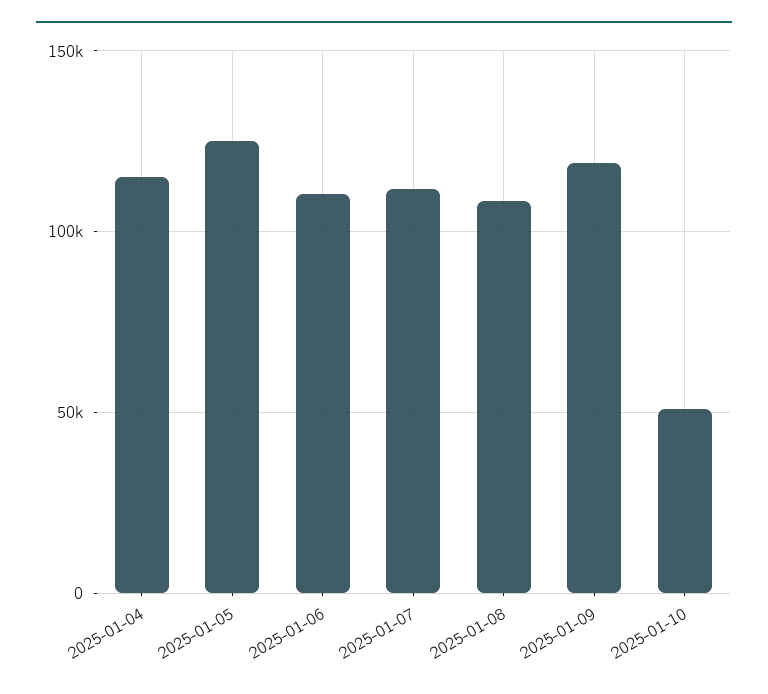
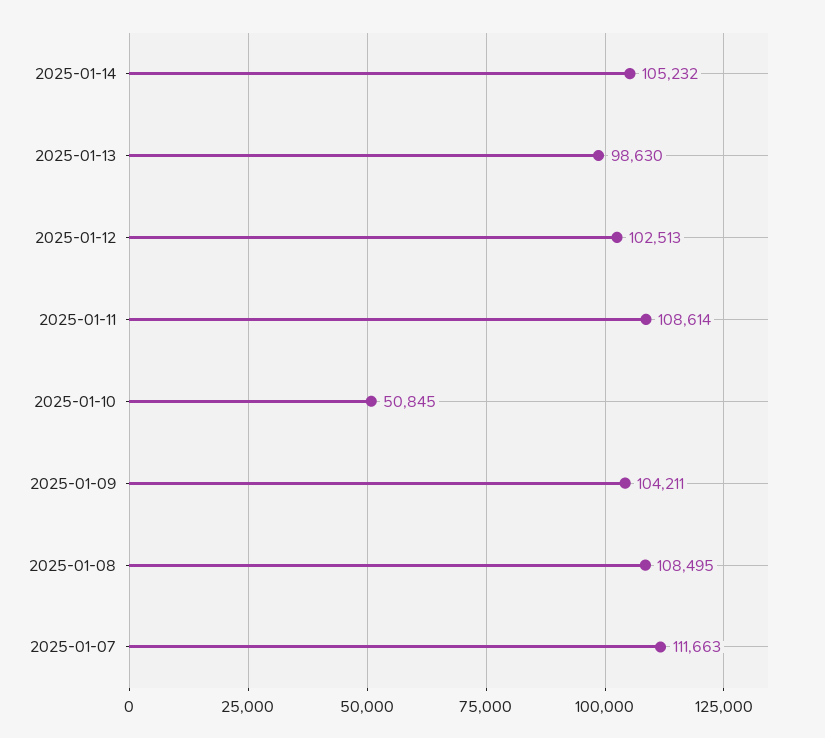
2025-01-04: 115000 -> none
2025-01-05: 125000 -> none
2025-01-06: 110000 -> none
2025-01-09: 120000 -> 104211
2025-01-14: none -> 105232
2025-01-13: none -> 98630
2025-01-12: none -> 102513
2025-01-11: none -> 108614

